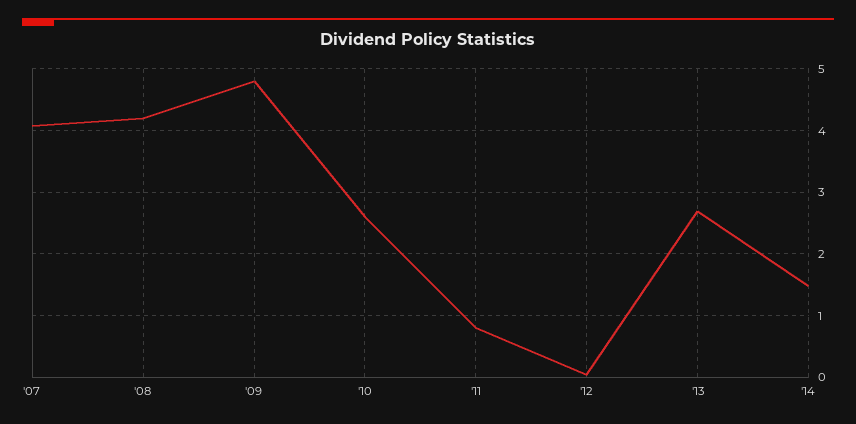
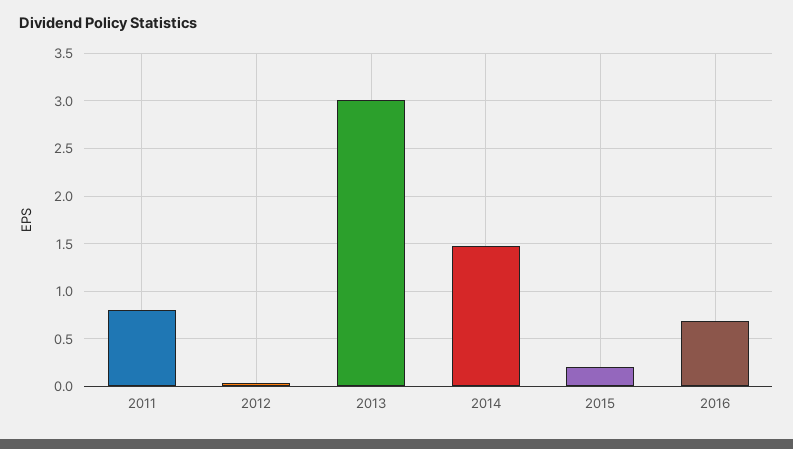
'07: 4.1 -> none
'08: 4.2 -> none
'09: 4.8 -> none
'10: 2.6 -> none
'13: 2.7 -> 3
2015: none -> 0.2
2016: none -> 0.7

